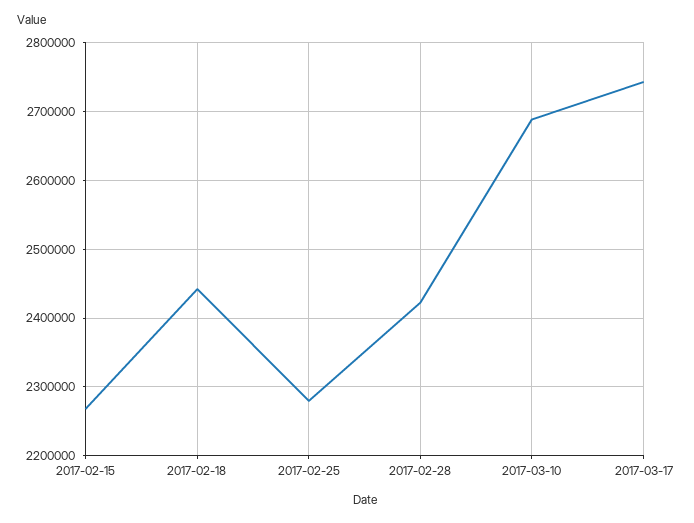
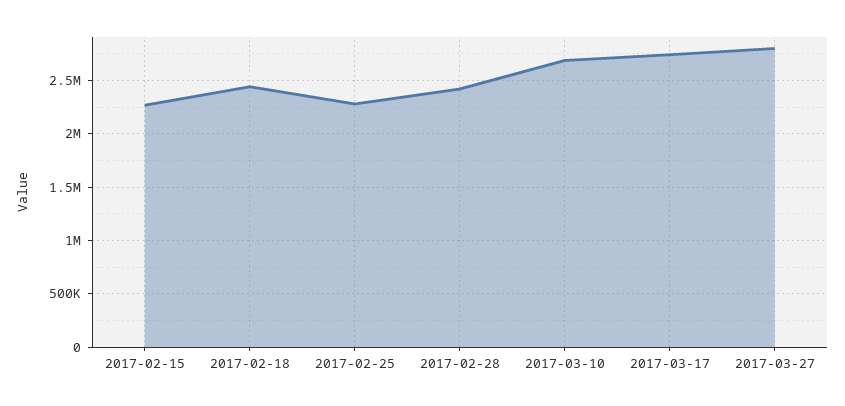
2017-03-27: none -> 2800000

